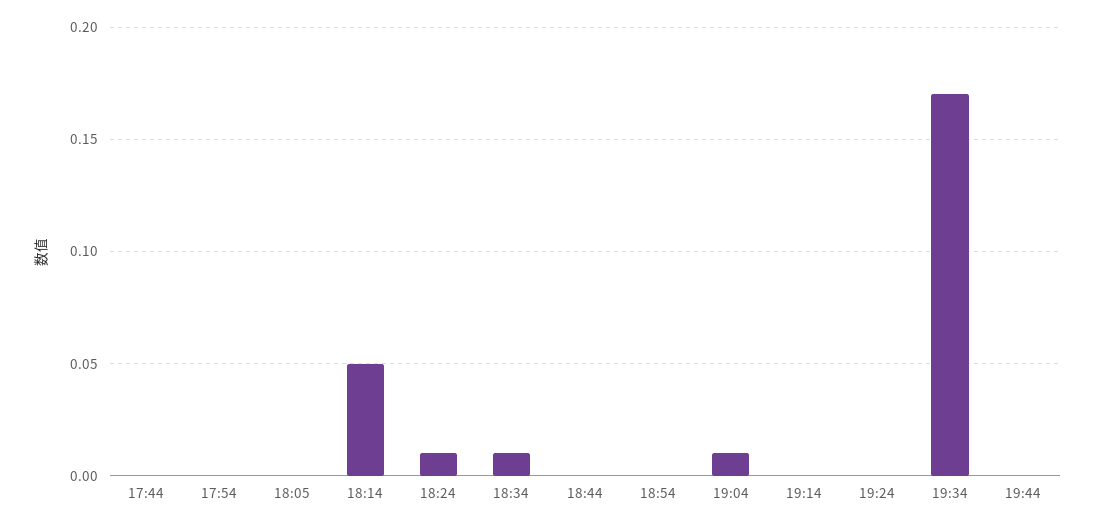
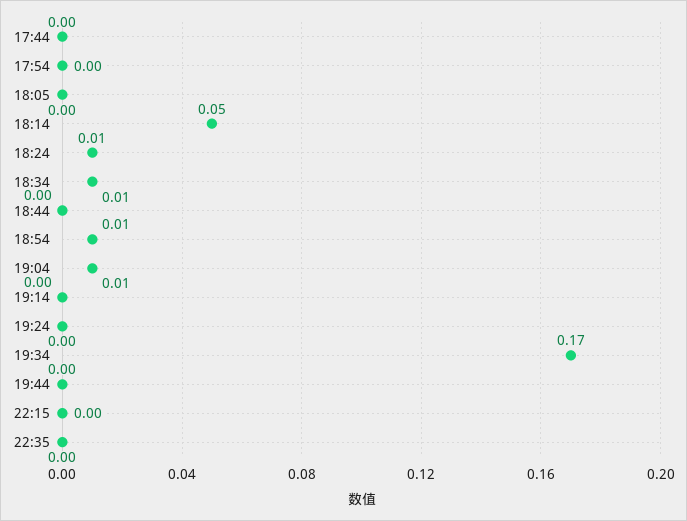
18:54: 0 -> 0.01
22:15: none -> 0
22:35: none -> 0

